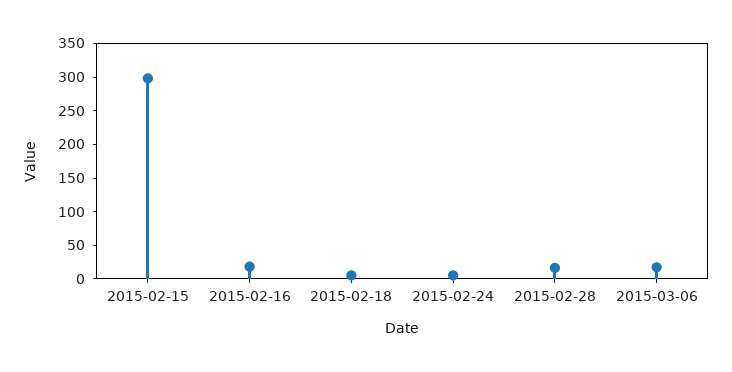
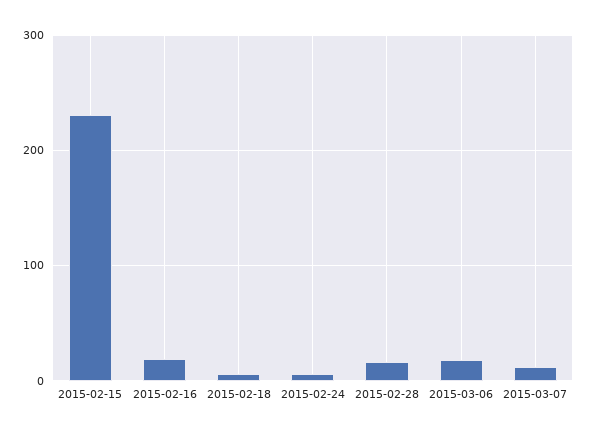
2015-02-15: 300 -> 230
2015-03-07: none -> 10

